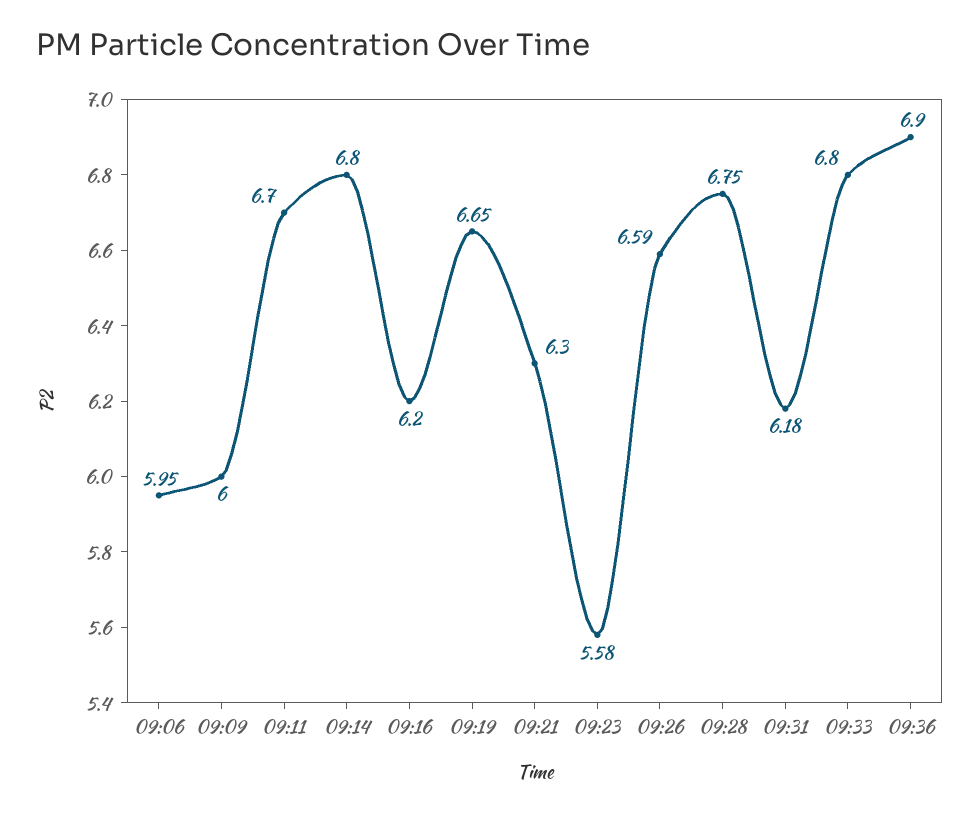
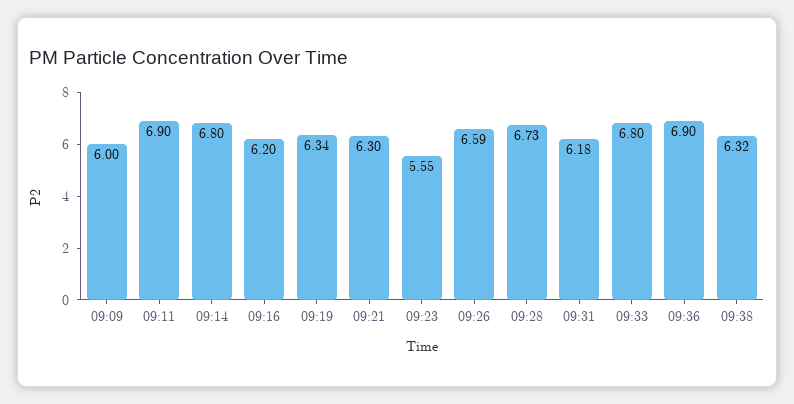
09:06: 5.95 -> none
09:11: 6.7 -> 6.9
09:19: 6.65 -> 6.34
09:23: 5.58 -> 5.55
09:28: 6.75 -> 6.73
09:38: none -> 6.32

